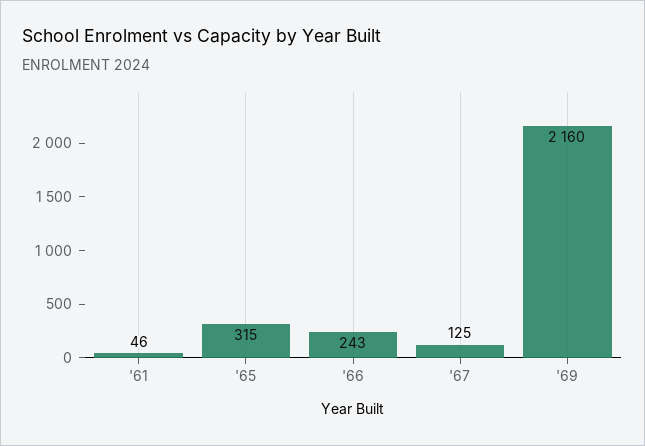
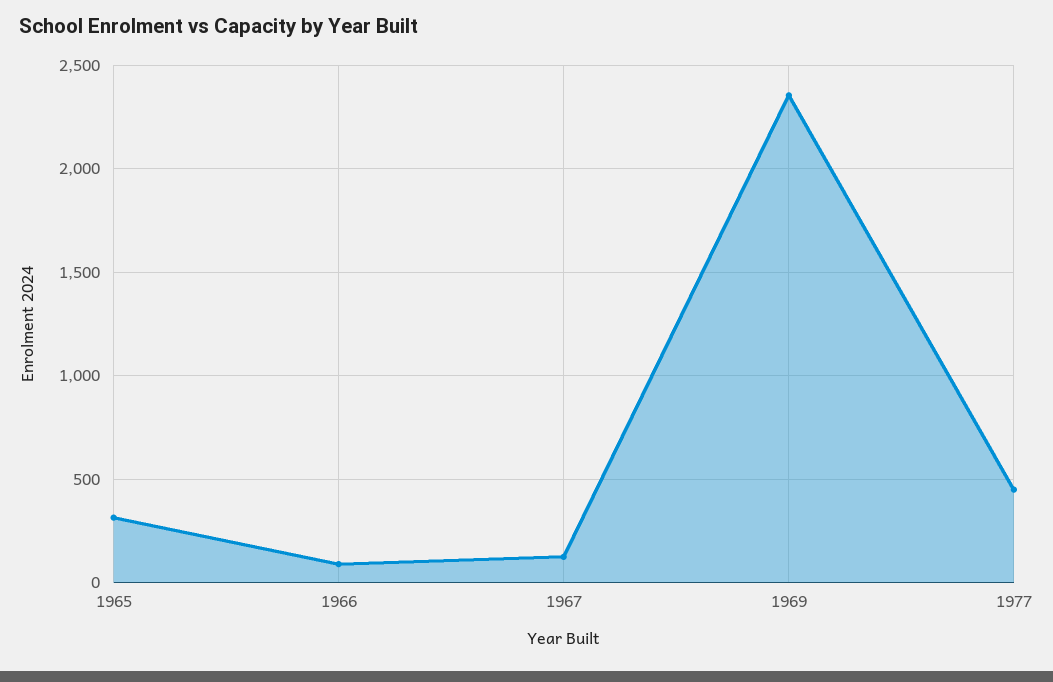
'61: 46 -> none
'66: 243 -> 100
'69: 2160 -> 2350
1977: none -> 450

